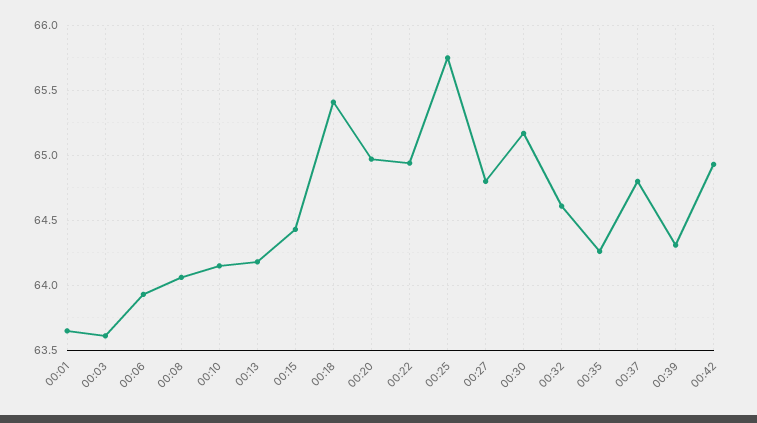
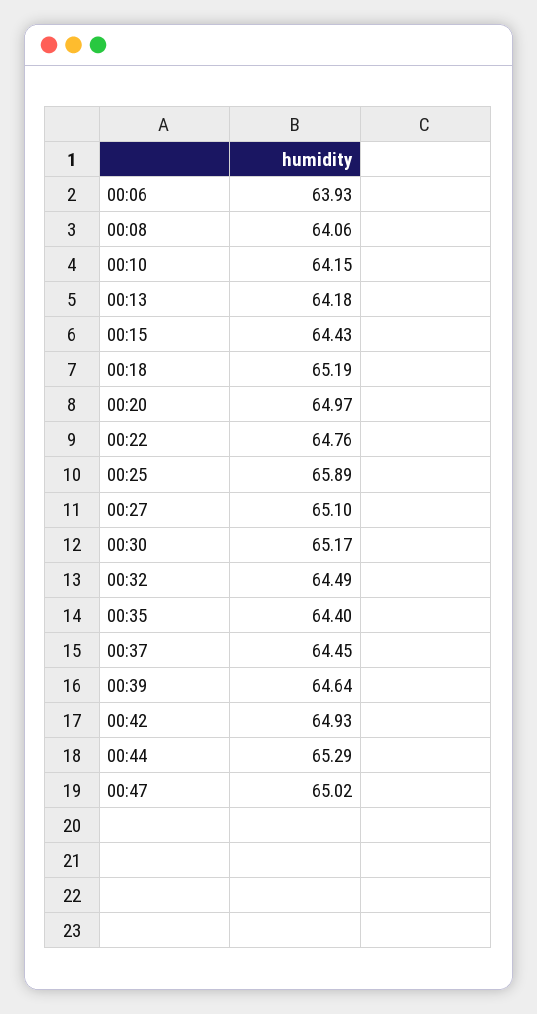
00:01: 63.65 -> none
00:03: 63.6 -> none
00:18: 65.4 -> 65.19
00:22: 64.95 -> 64.76
00:25: 65.75 -> 65.89
00:27: 64.8 -> 65.1
00:32: 64.6 -> 64.49
00:35: 64.25 -> 64.4
00:37: 64.8 -> 64.45
00:39: 64.3 -> 64.64
00:44: none -> 65.29
00:47: none -> 65.02

